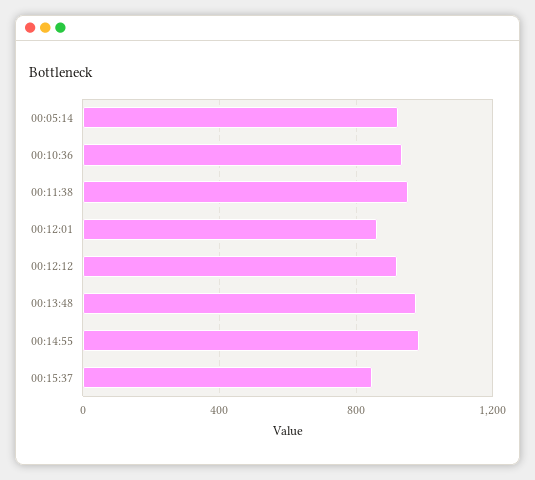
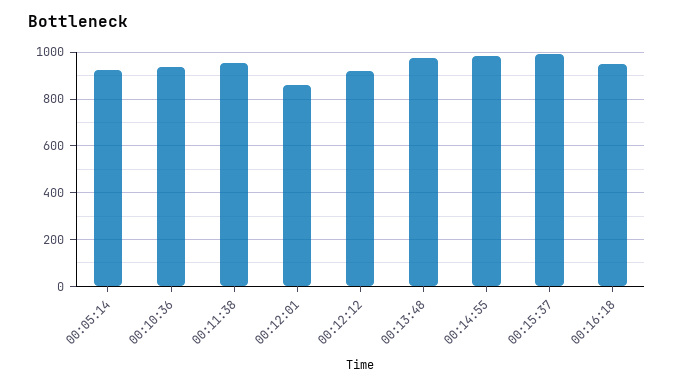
00:15:37: 850 -> 1000
00:16:18: none -> 950

